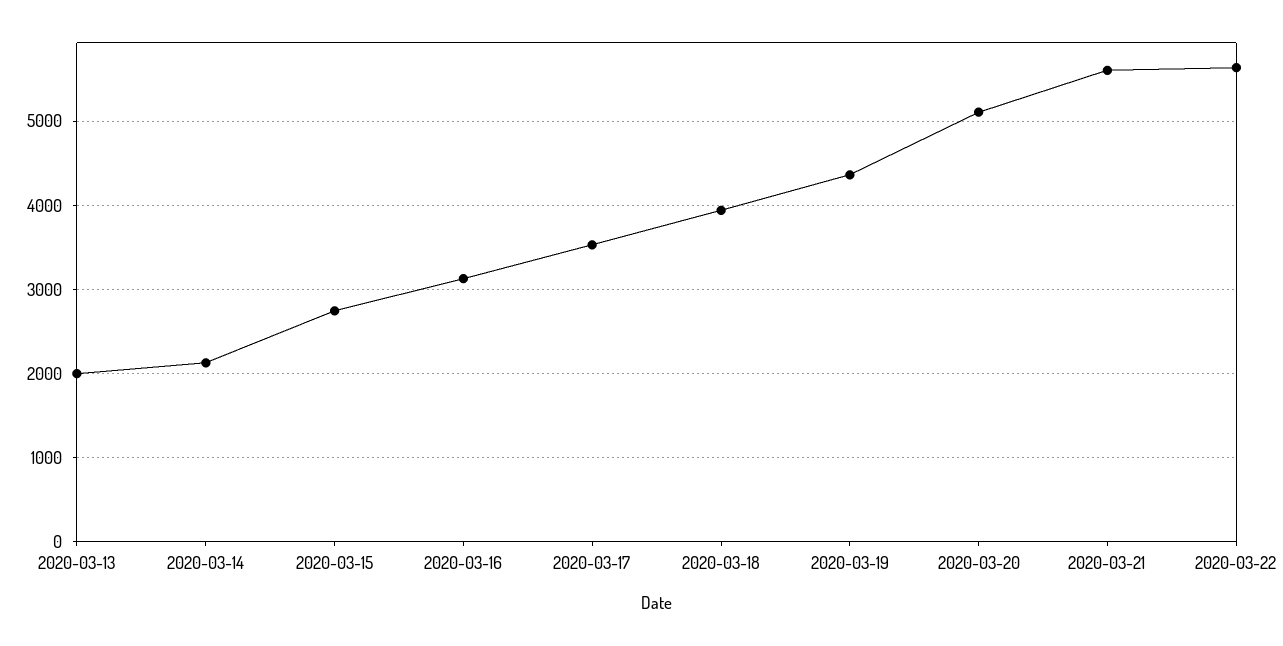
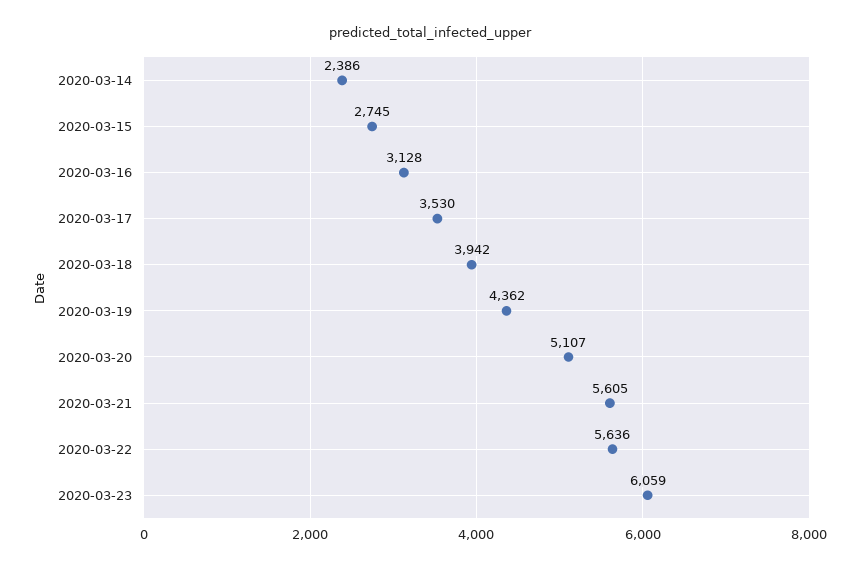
2020-03-13: 2000 -> none
2020-03-14: 2100 -> 2386
2020-03-23: none -> 6059

